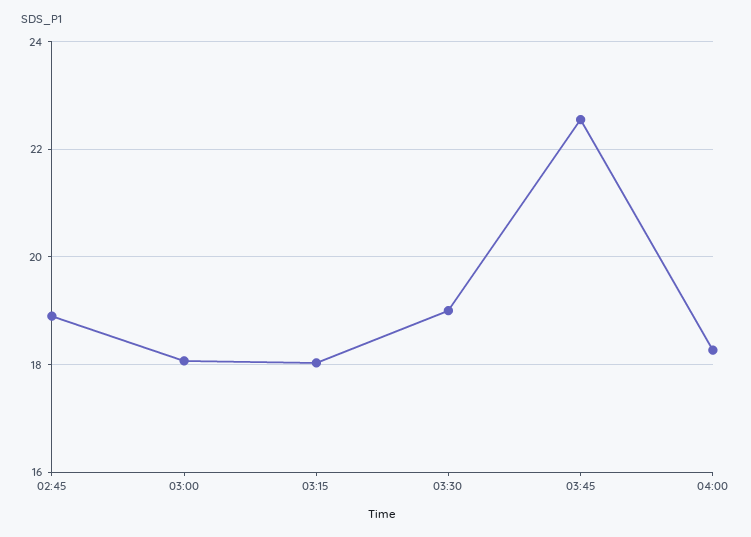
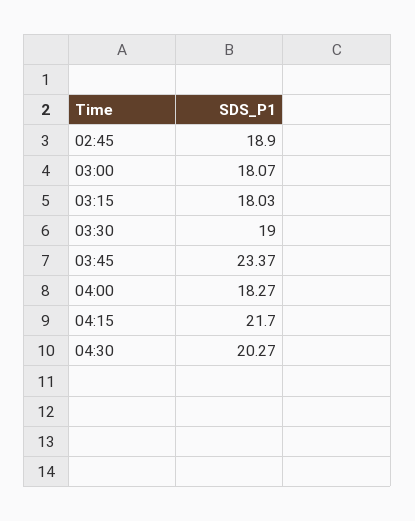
03:45: 22.6 -> 23.37
04:15: none -> 21.7
04:30: none -> 20.27

